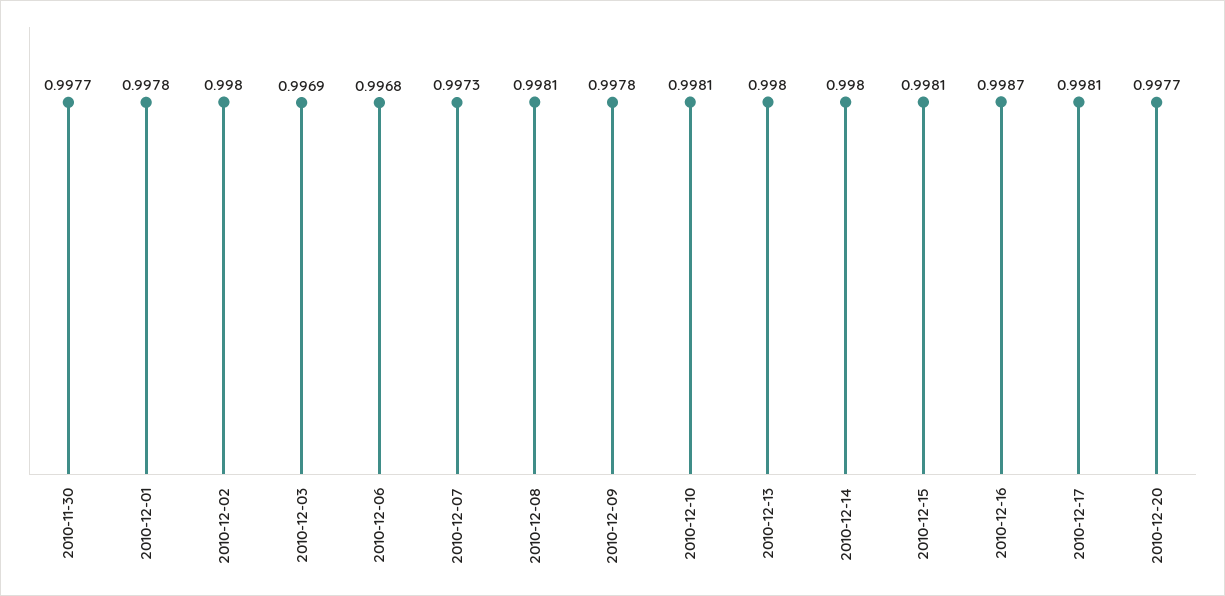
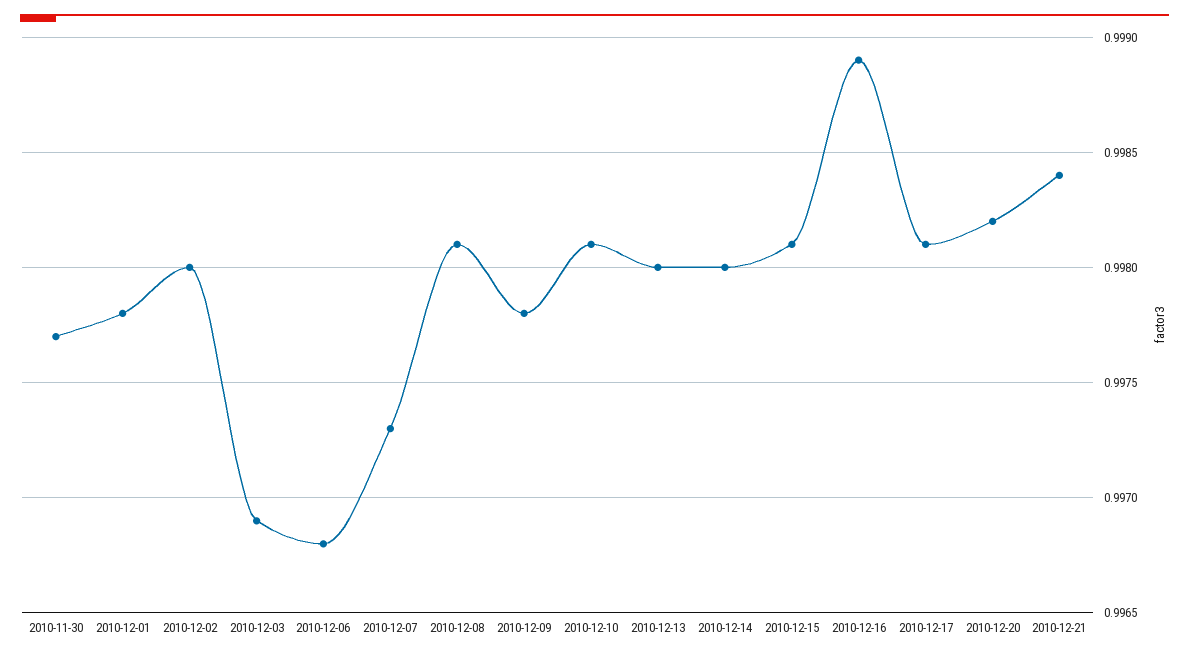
2010-12-16: 0.9987 -> 0.9989
2010-12-20: 0.9977 -> 0.9982
2010-12-21: none -> 0.9984

